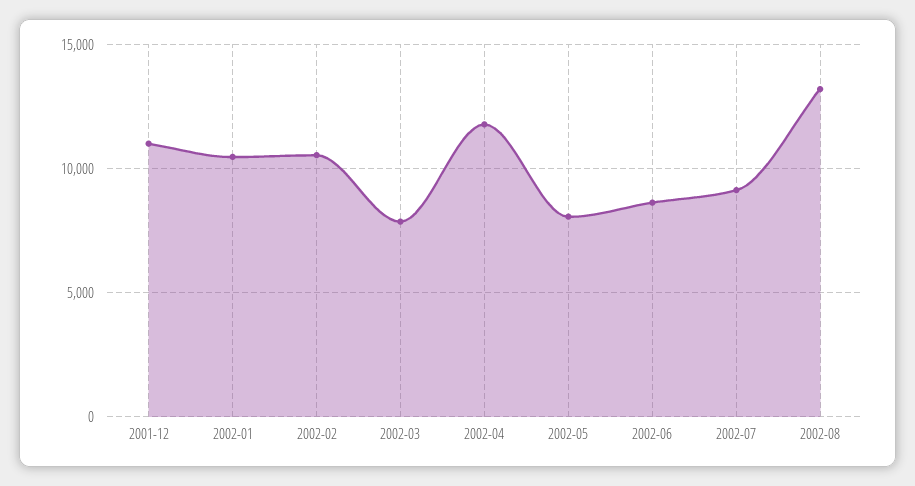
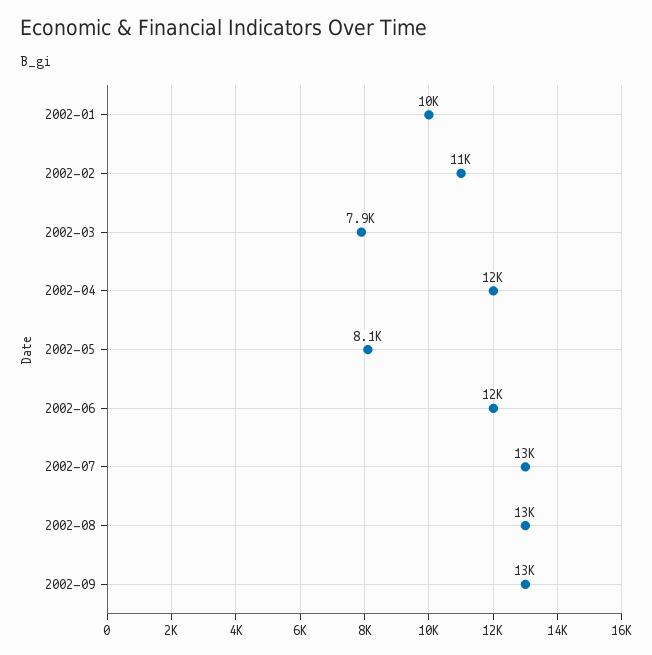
2001-12: 11000 -> none
2002-06: 8500 -> 12000
2002-07: 9000 -> 13000
2002-09: none -> 13000

